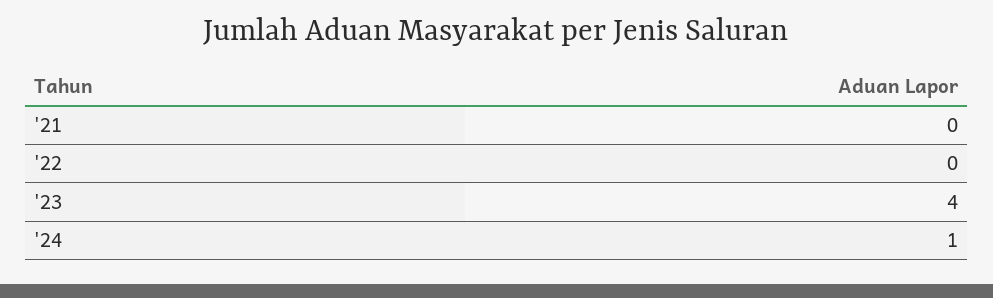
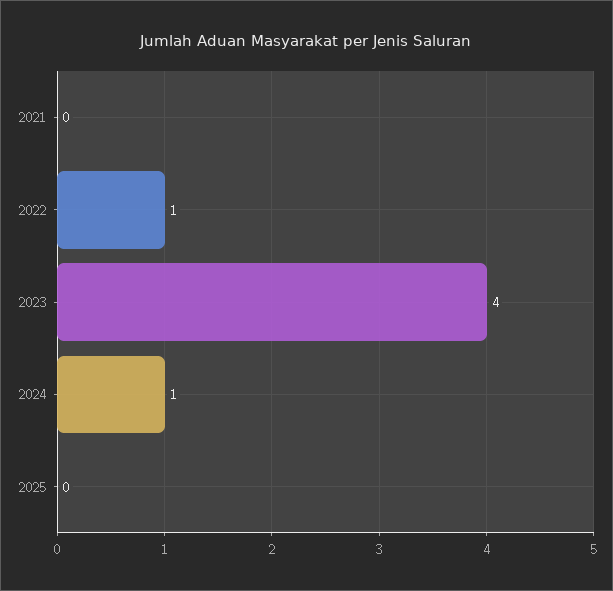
'22: 0 -> 1
2025: none -> 0

